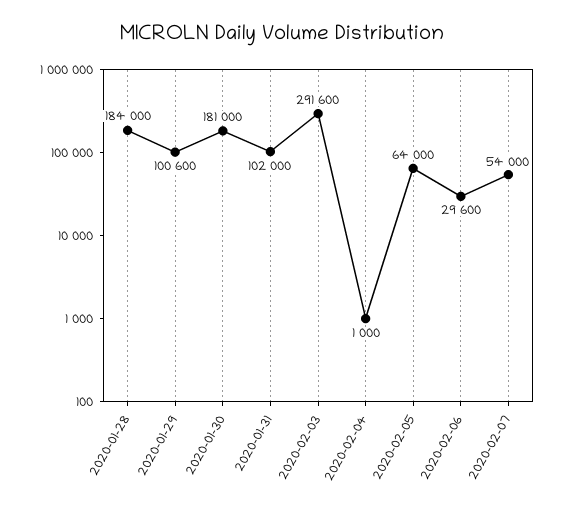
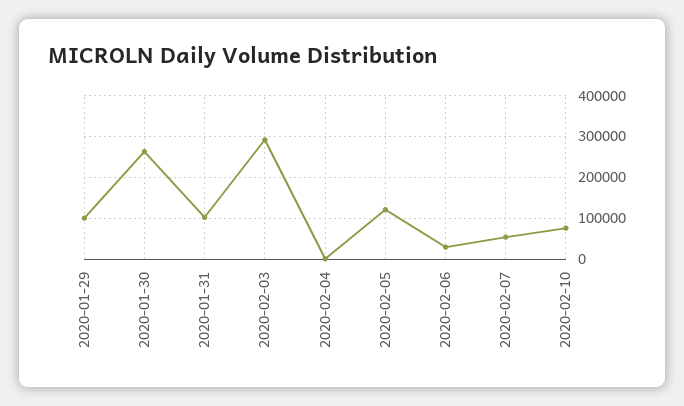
2020-01-28: 184000 -> none
2020-01-30: 181000 -> 260000
2020-02-05: 64000 -> 120000
2020-02-10: none -> 80000

